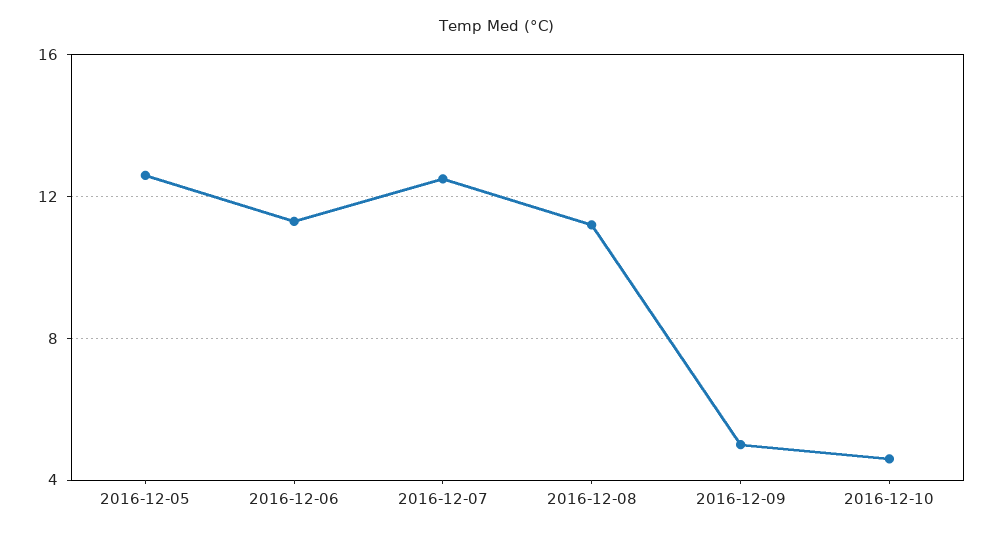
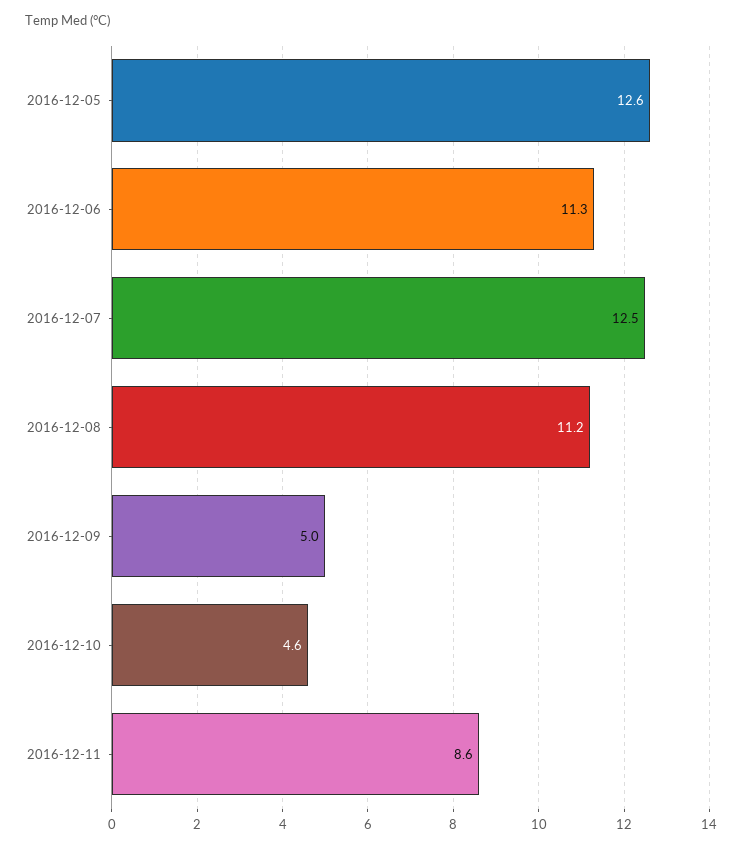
2016-12-11: none -> 8.6

